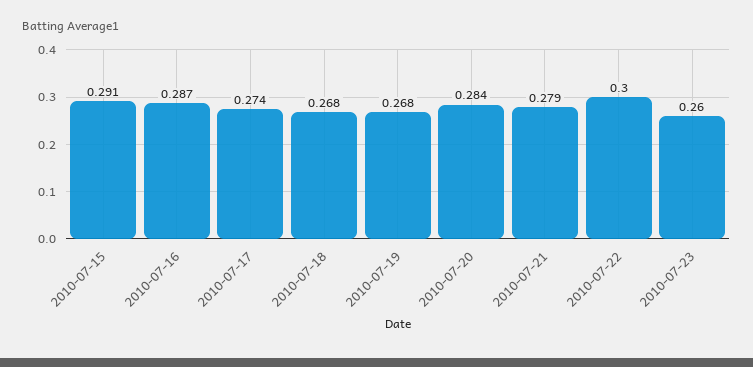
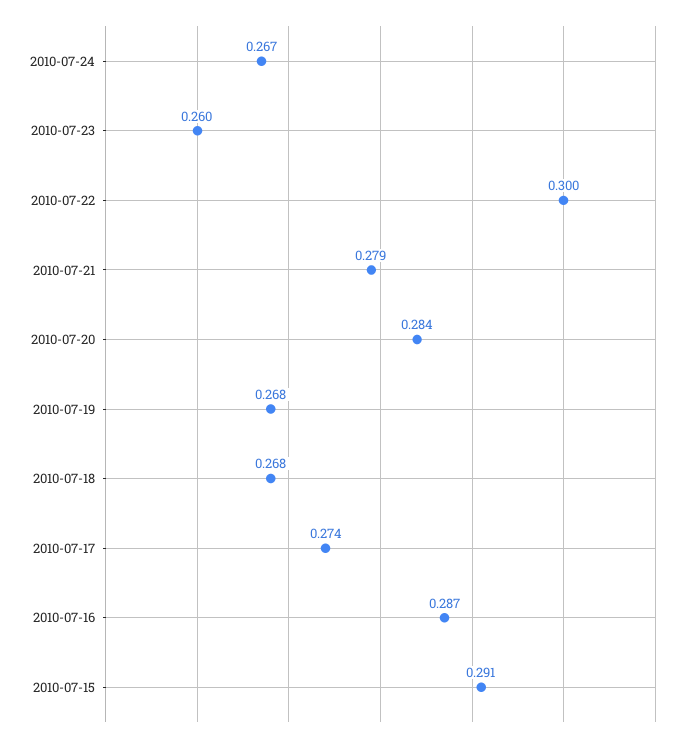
2010-07-24: none -> 0.267

